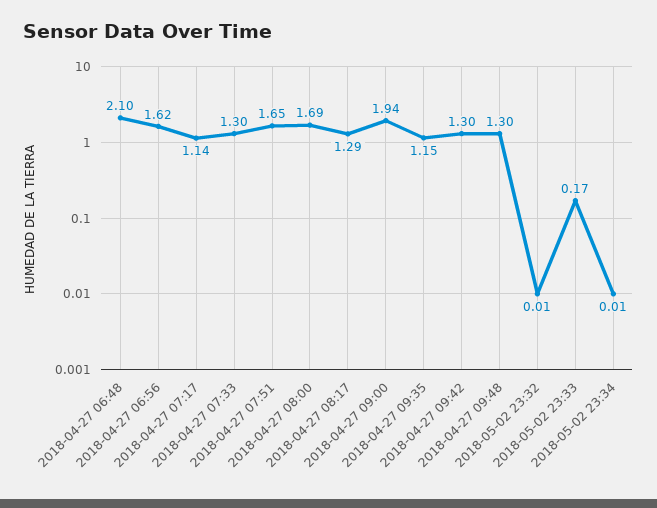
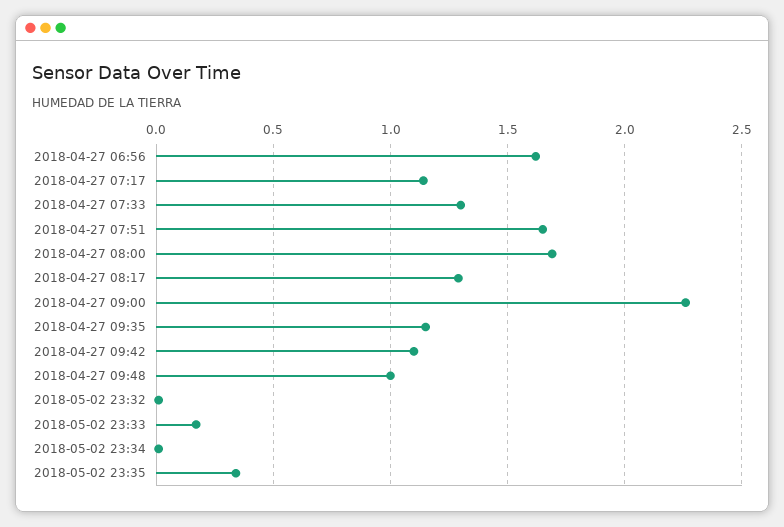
2018-04-27 06:48: 2.1 -> none
2018-04-27 09:00: 1.94 -> 2.25
2018-04-27 09:42: 1.3 -> 1.1
2018-04-27 09:48: 1.3 -> 1
2018-05-02 23:35: none -> 0.35

